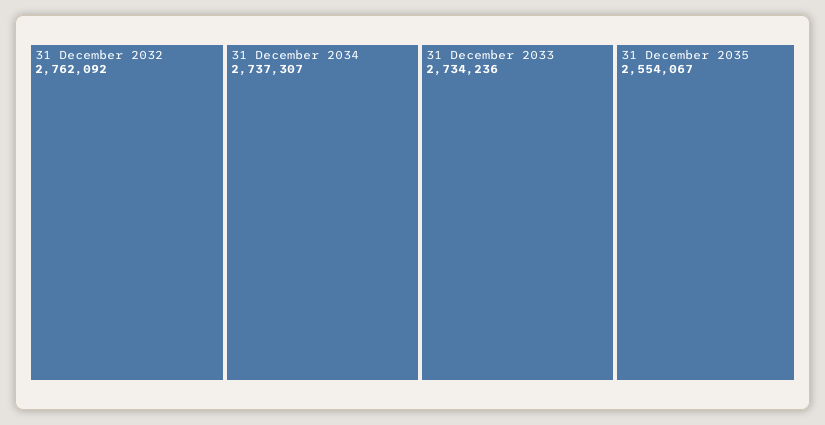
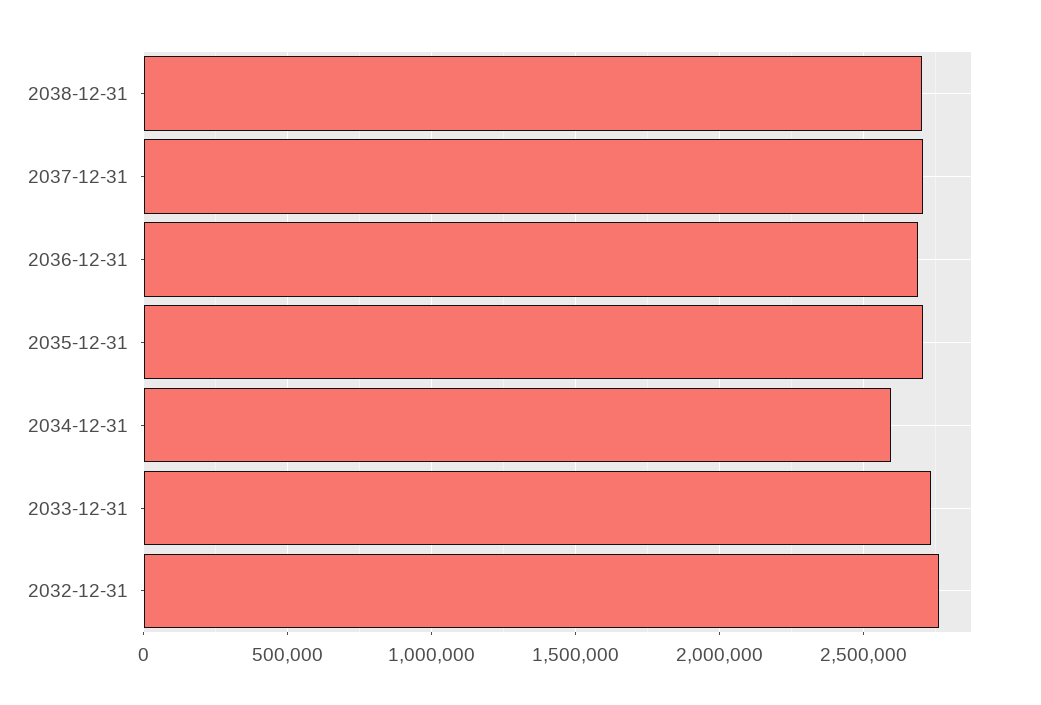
31 December 2034: 2737307 -> 2600000
31 December 2035: 2554067 -> 2700000
2038-12-31: none -> 2700000
2037-12-31: none -> 2700000
2036-12-31: none -> 2700000

